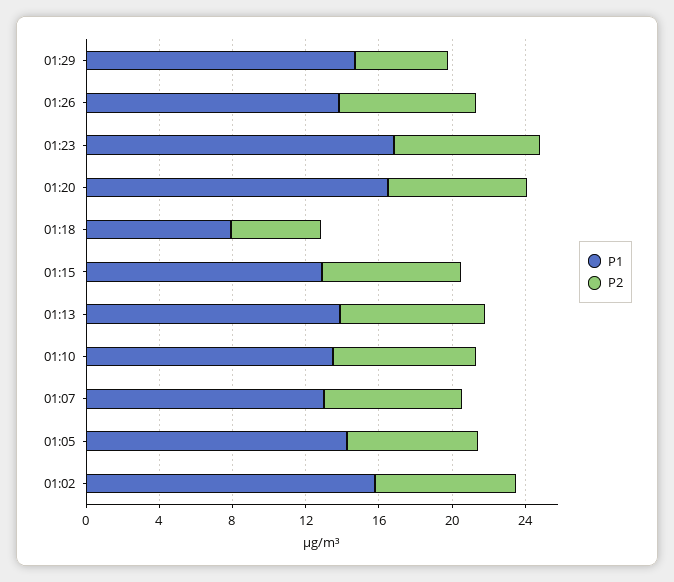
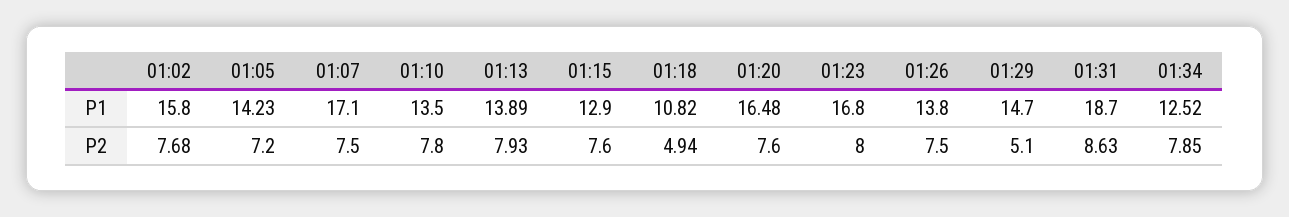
P1, 01:18: 8 -> 10.82
P1, 01:07: 13 -> 17.1
P1, 01:31: none -> 18.7
P1, 01:34: none -> 12.52
P2, 01:31: none -> 8.63
P2, 01:34: none -> 7.85

